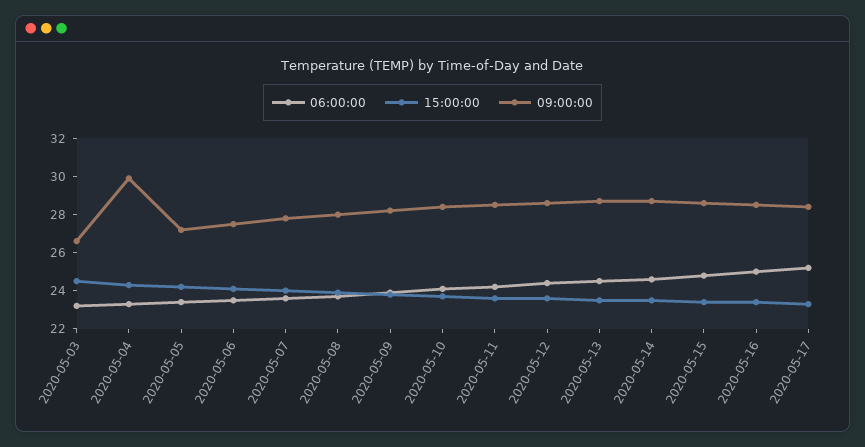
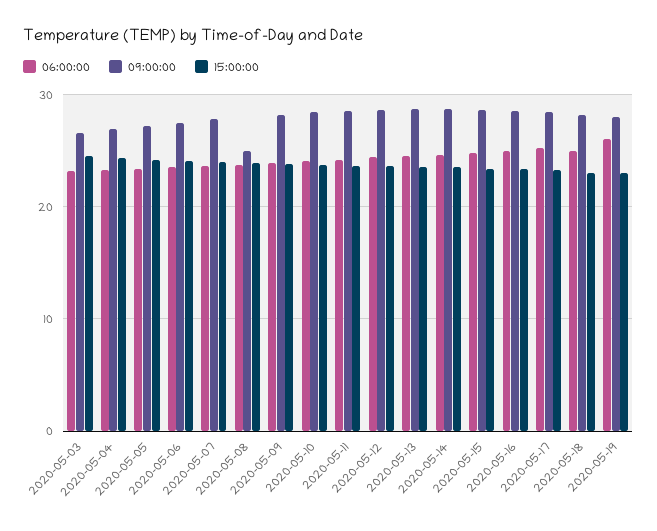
09:00:00, 2020-05-04: 30 -> 27
09:00:00, 2020-05-08: 28 -> 25
06:00:00, 2020-05-18: none -> 25
09:00:00, 2020-05-18: none -> 28
15:00:00, 2020-05-18: none -> 23
06:00:00, 2020-05-19: none -> 26
09:00:00, 2020-05-19: none -> 28
15:00:00, 2020-05-19: none -> 23

